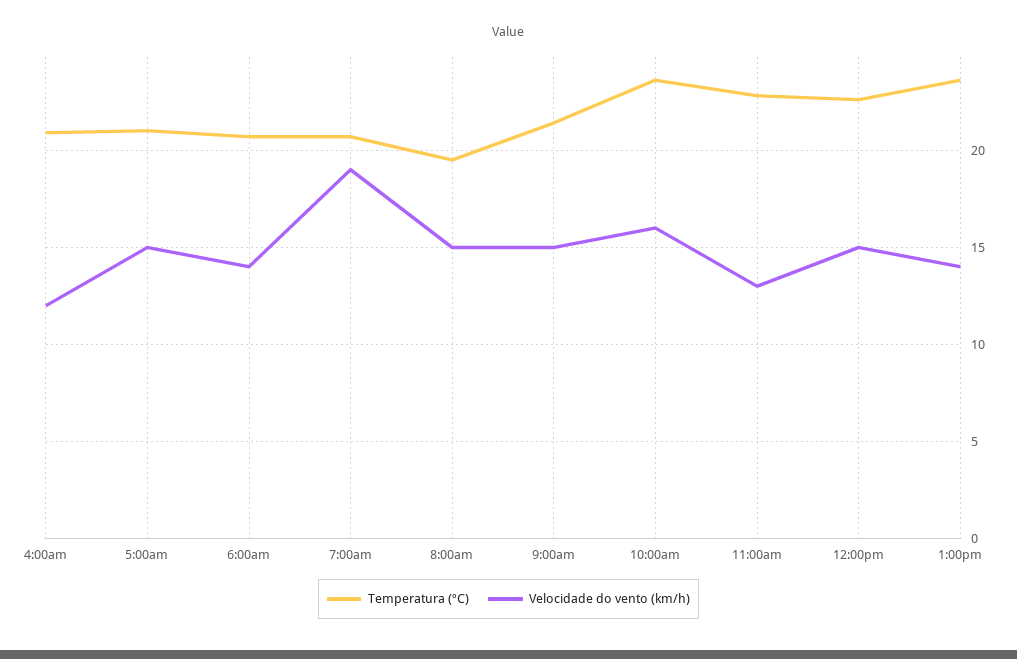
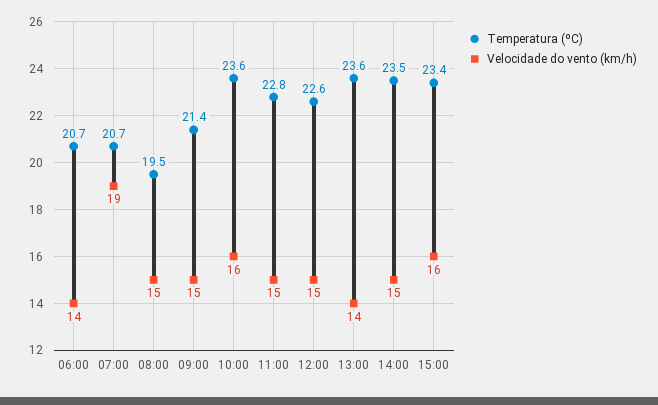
Temperatura (ºC), 4:00am: 21 -> none
Velocidade do vento (km/h), 4:00am: 12 -> none
Temperatura (ºC), 5:00am: 21 -> none
Velocidade do vento (km/h), 5:00am: 15 -> none
Velocidade do vento (km/h), 11:00am: 13 -> 15
Temperatura (ºC), 14:00: none -> 23.5
Velocidade do vento (km/h), 14:00: none -> 15
Temperatura (ºC), 15:00: none -> 23.4
Velocidade do vento (km/h), 15:00: none -> 16

